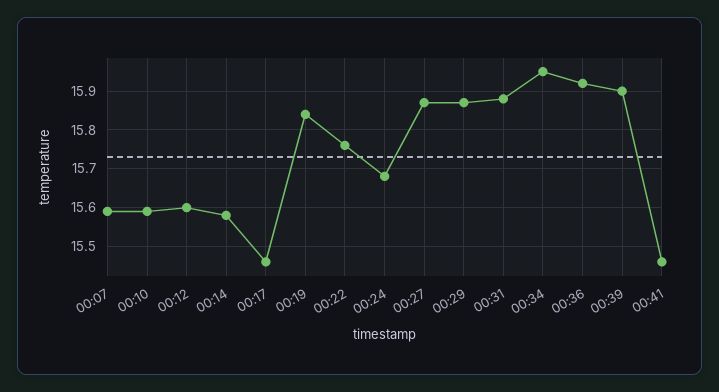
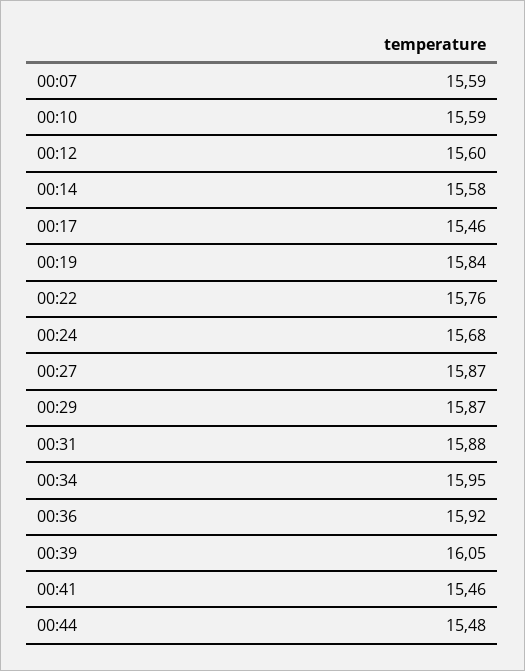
00:39: 15.9 -> 16.05
00:44: none -> 15.48

